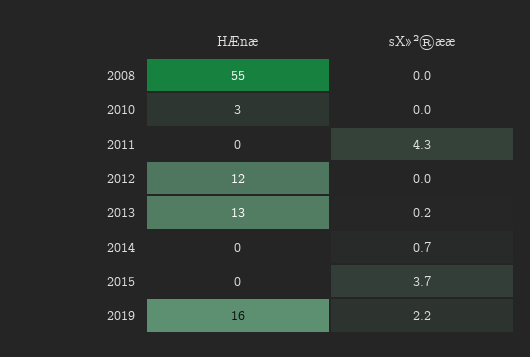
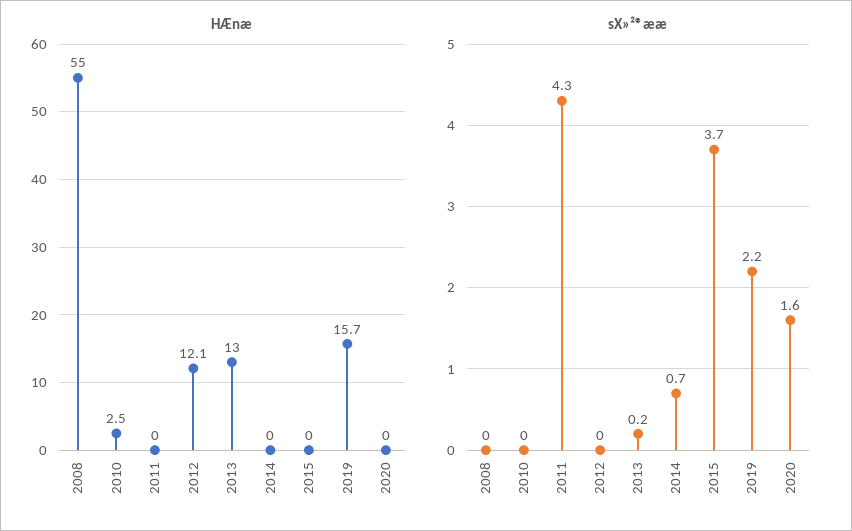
HÆnæ, 2020: none -> 0
sX»²®ææ, 2020: none -> 1.6

